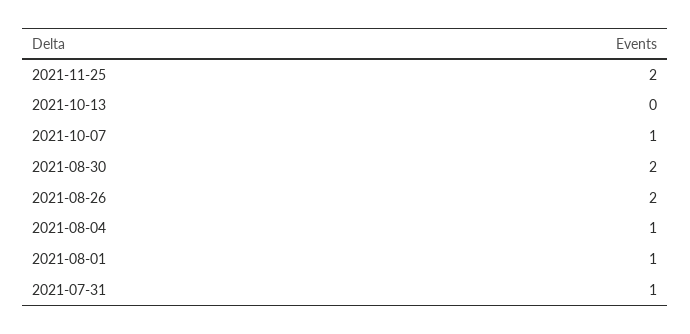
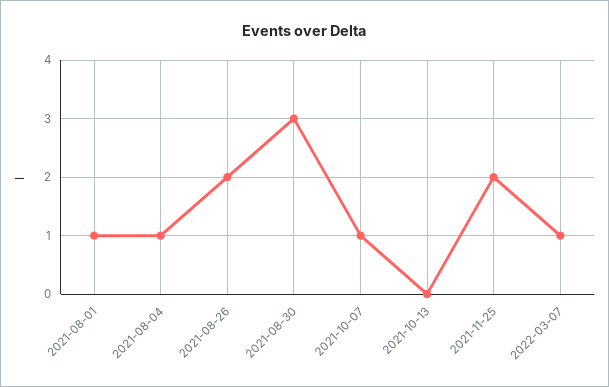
2021-08-30: 2 -> 3
2021-07-31: 1 -> none
2022-03-07: none -> 1

